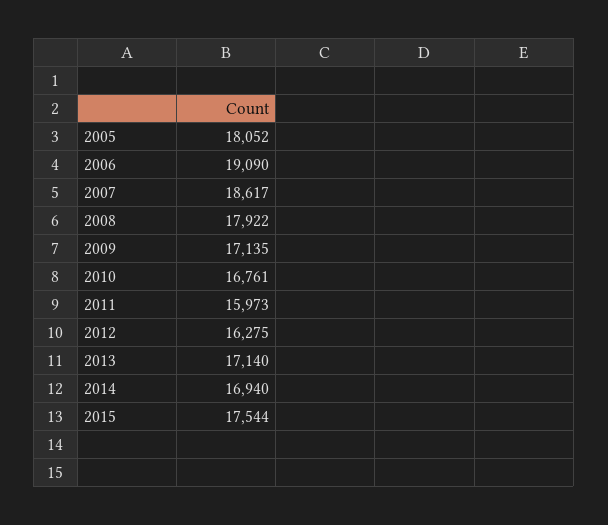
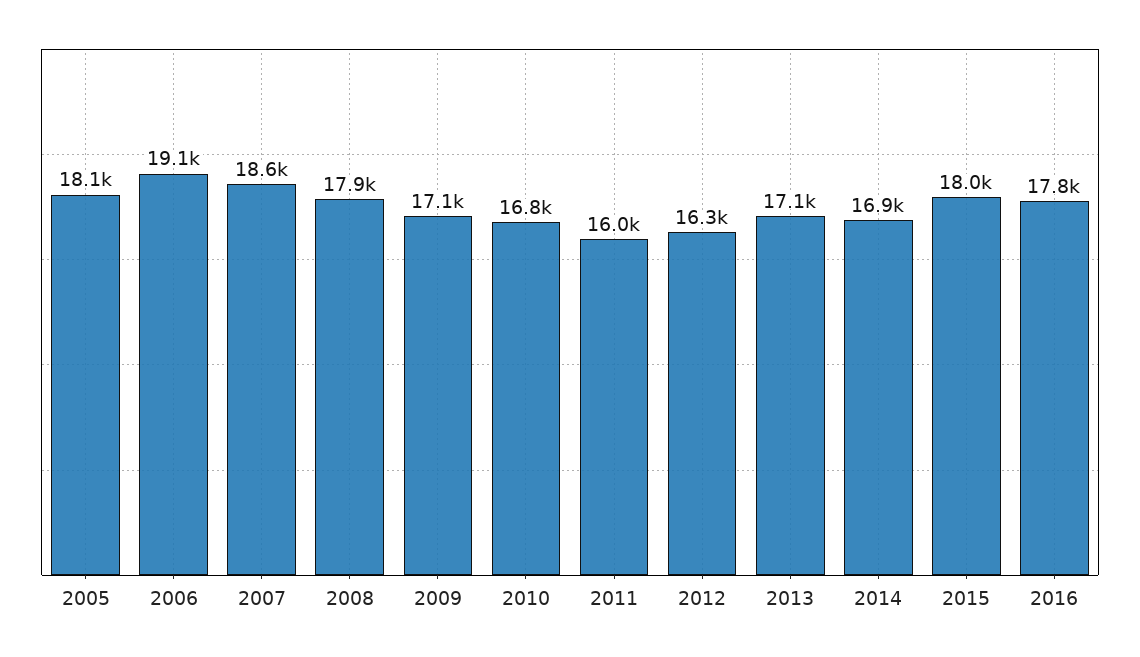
2015: 17544 -> 18000
2016: none -> 17800

